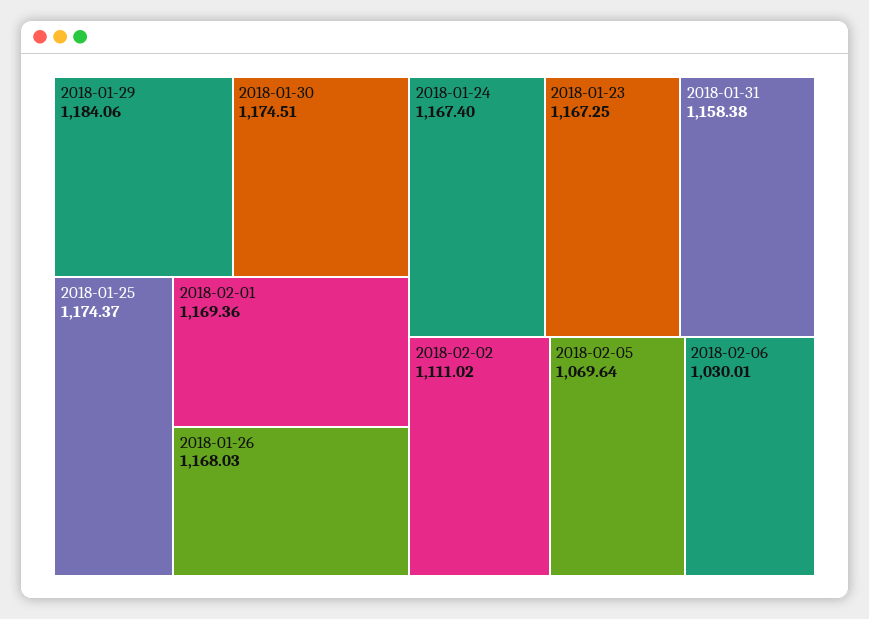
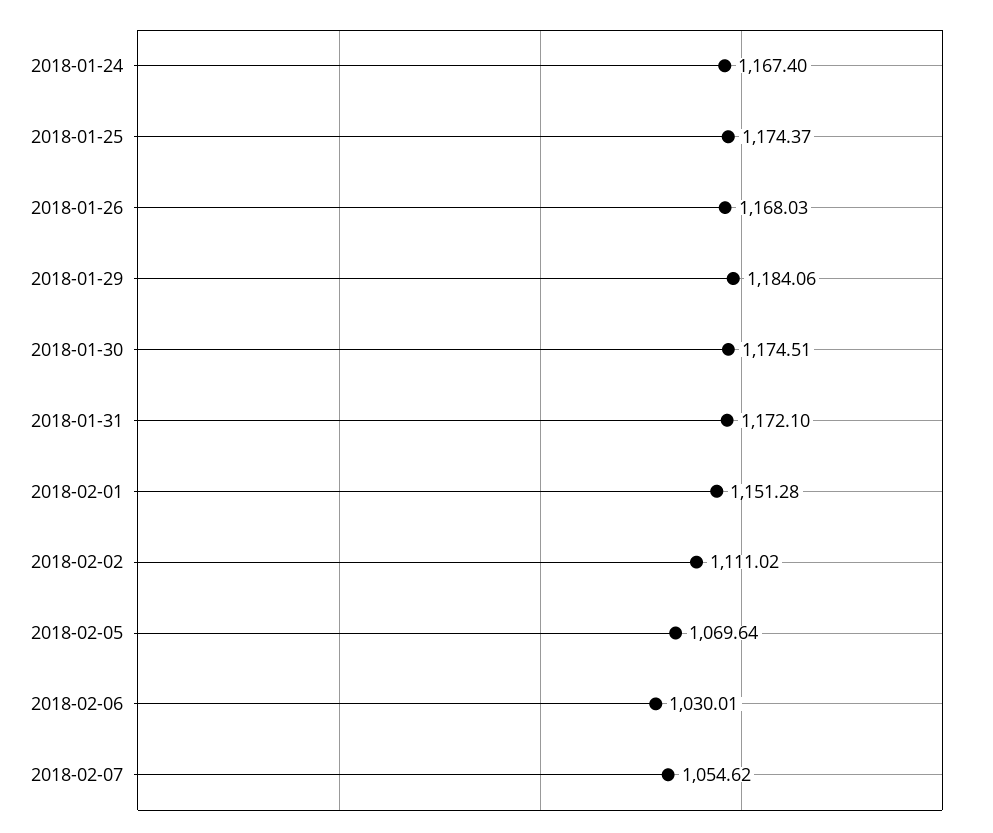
2018-02-01: 1169.36 -> 1151.28
2018-01-23: 1167.25 -> none
2018-01-31: 1158.38 -> 1172.1
2018-02-07: none -> 1054.62

